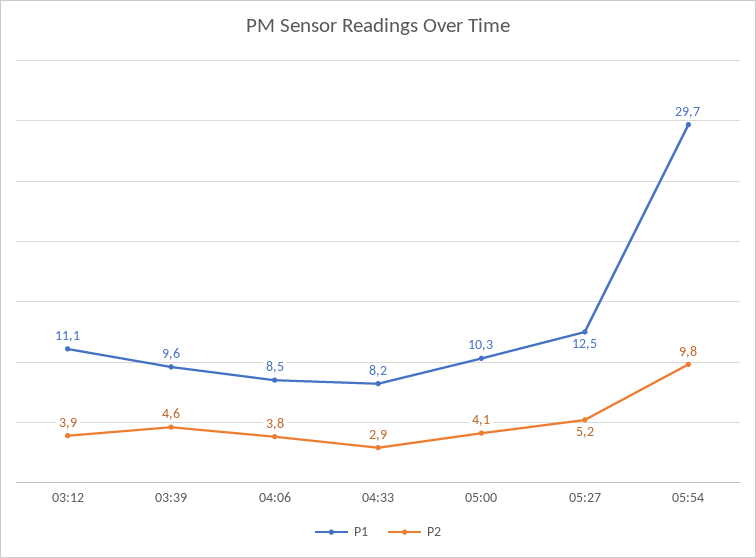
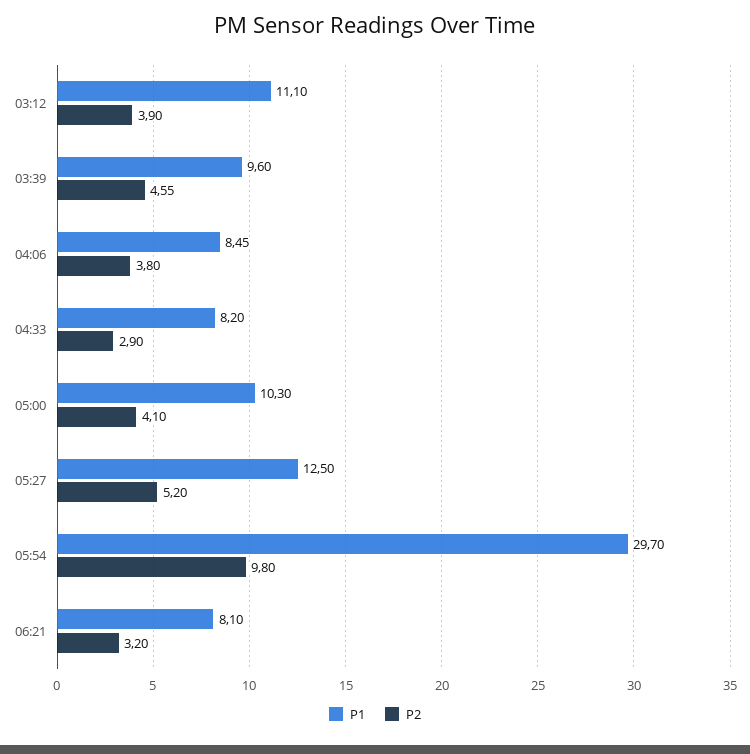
P1, 06:21: none -> 8.1
P2, 06:21: none -> 3.2

